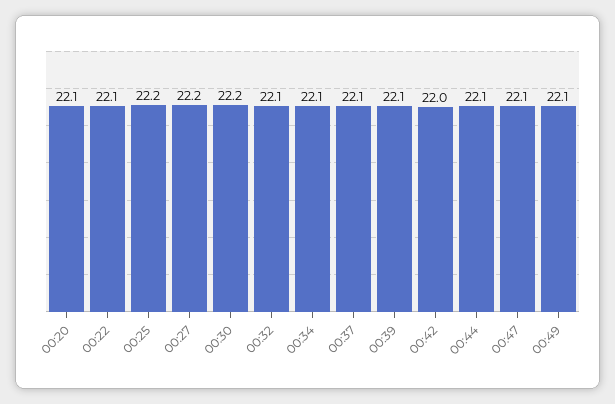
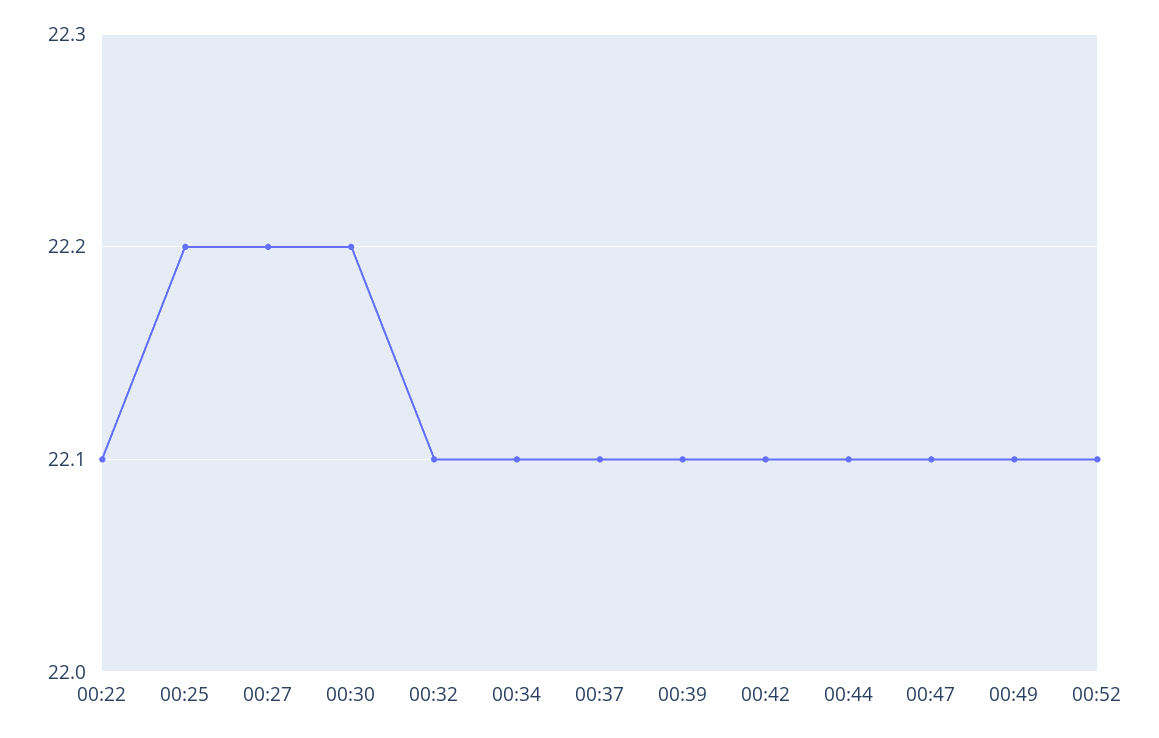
00:20: 22.1 -> none
00:42: 22 -> 22.1
00:52: none -> 22.1

